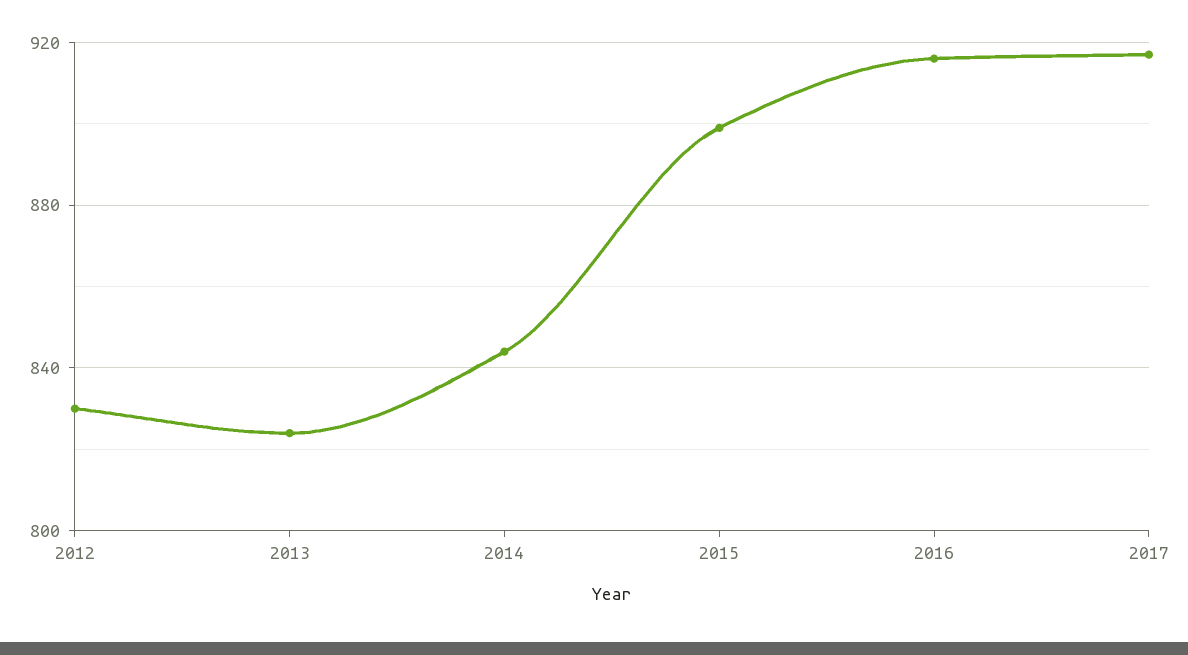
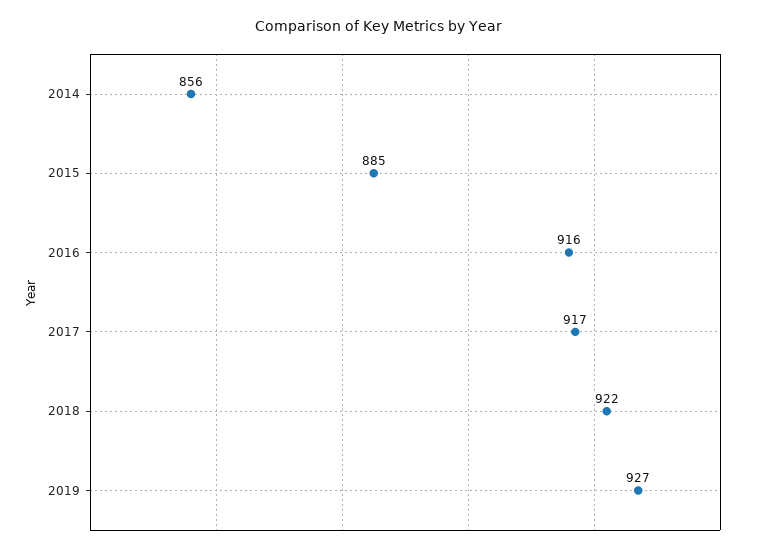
2012: 830 -> none
2013: 825 -> none
2014: 845 -> 856
2015: 900 -> 885
2018: none -> 922
2019: none -> 927

